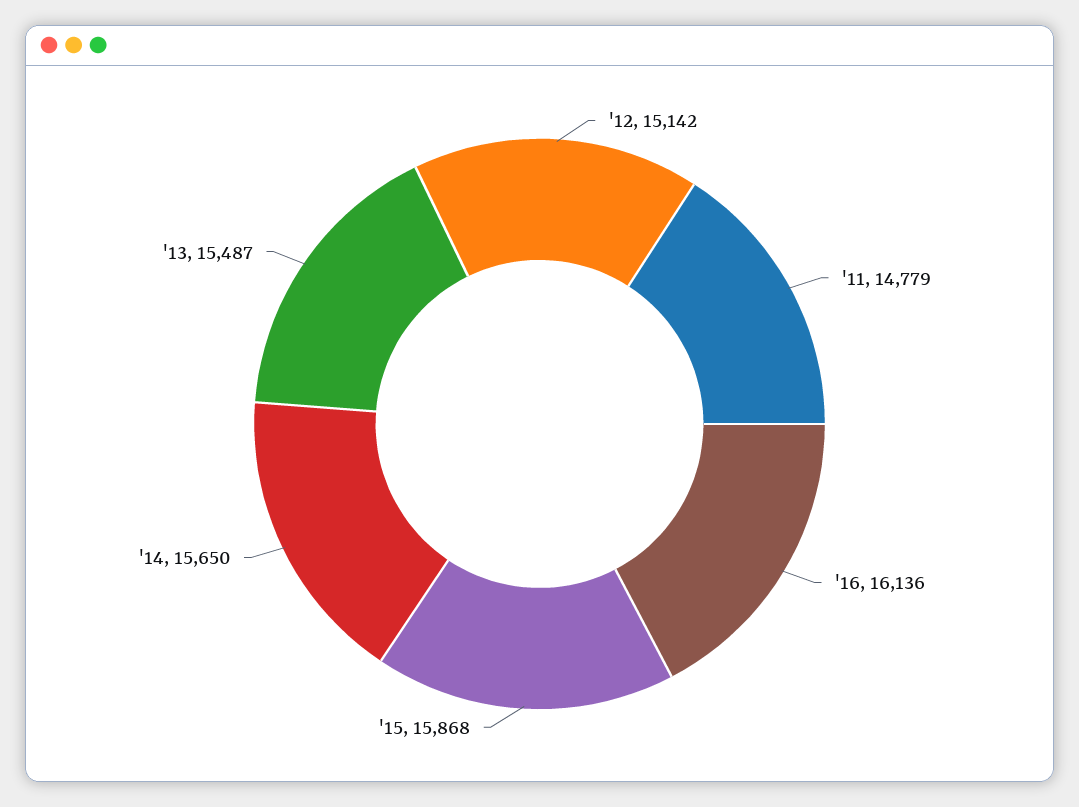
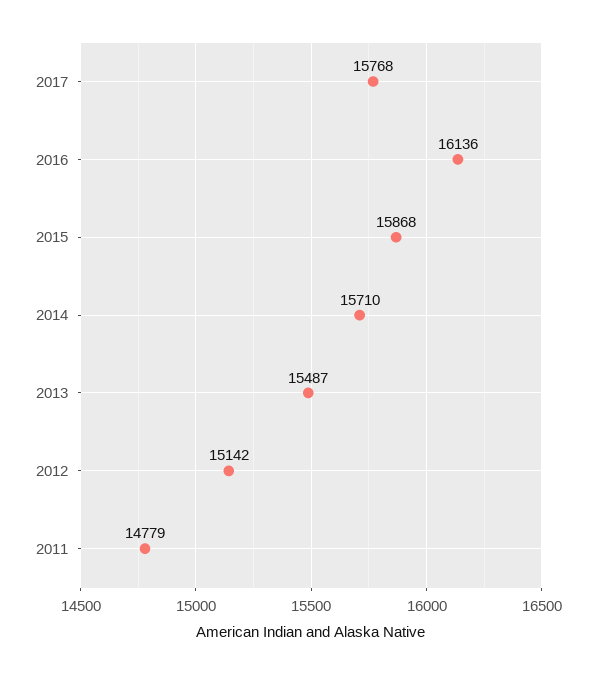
'14: 15650 -> 15710
2017: none -> 15768

